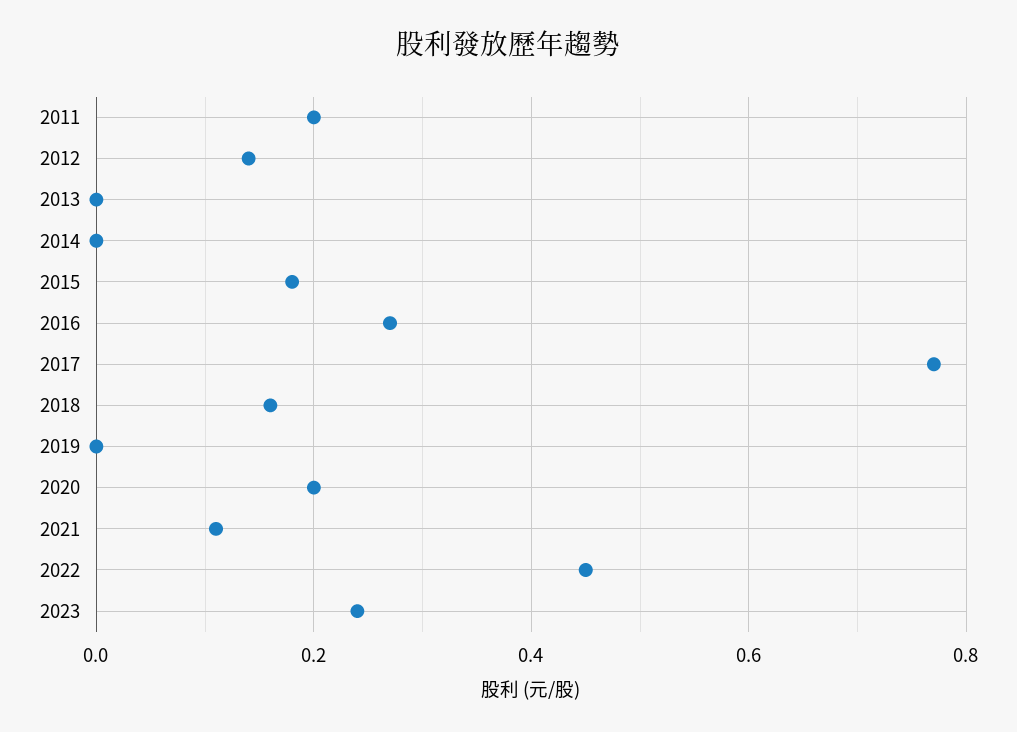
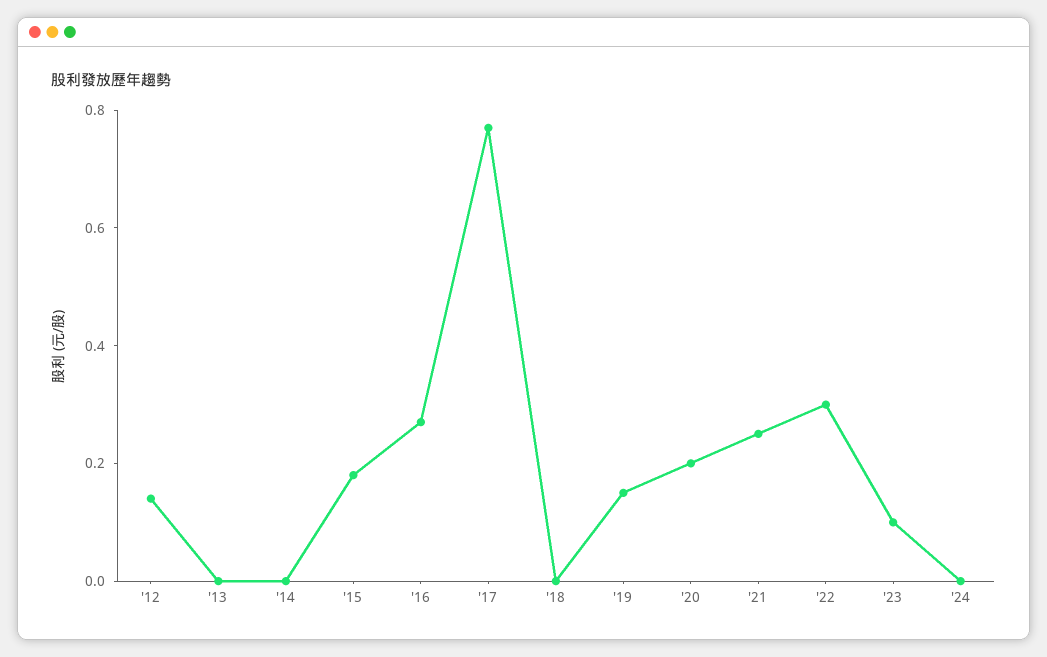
2011: 0.2 -> none
2018: 0.15 -> 0
2019: 0 -> 0.15
2021: 0.1 -> 0.25
2022: 0.45 -> 0.3
2023: 0.25 -> 0.1
'24: none -> 0

